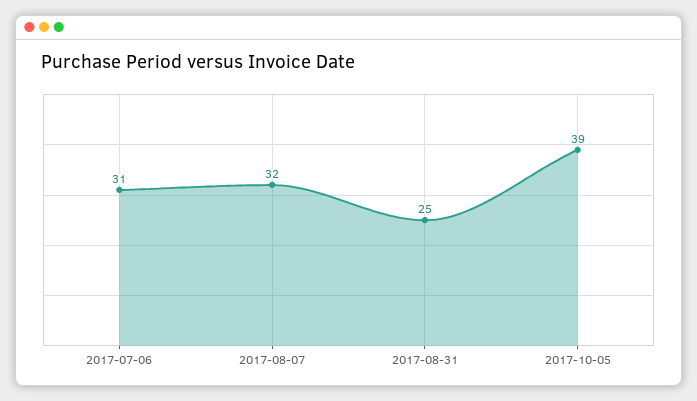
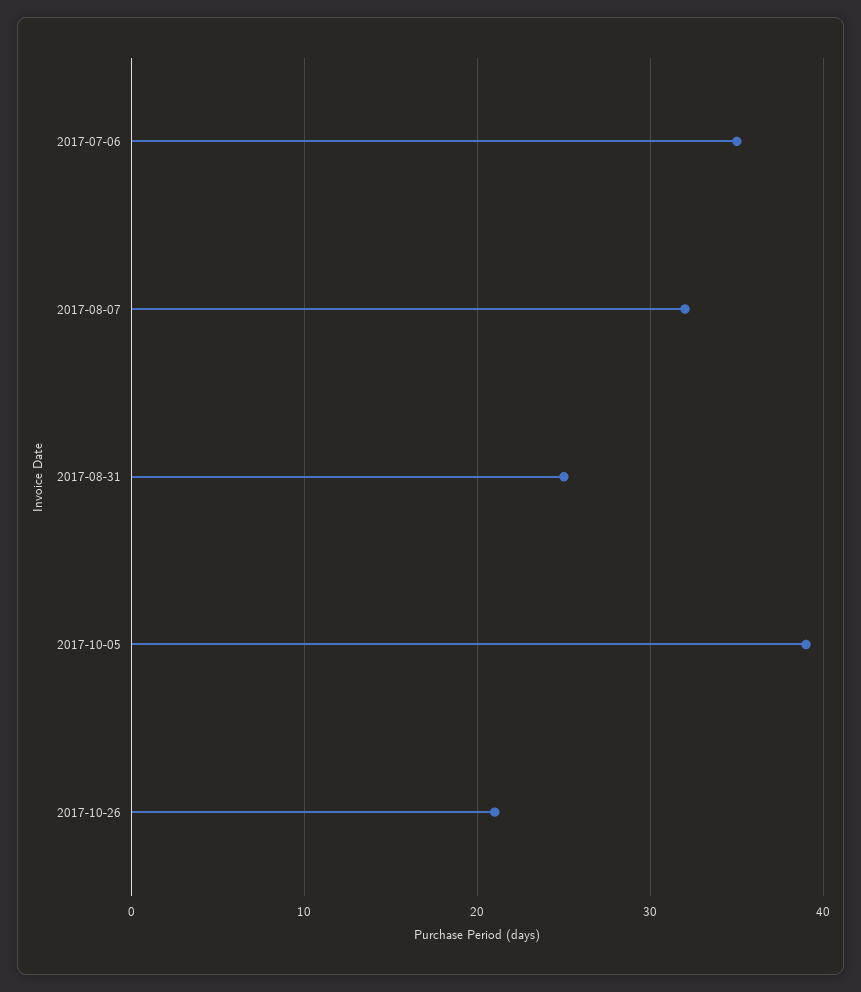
2017-07-06: 31 -> 35
2017-10-26: none -> 21

